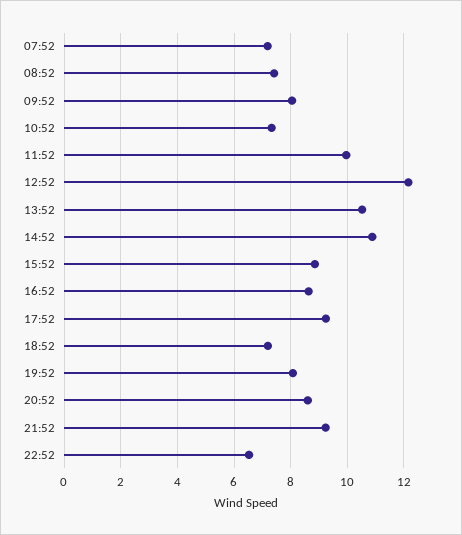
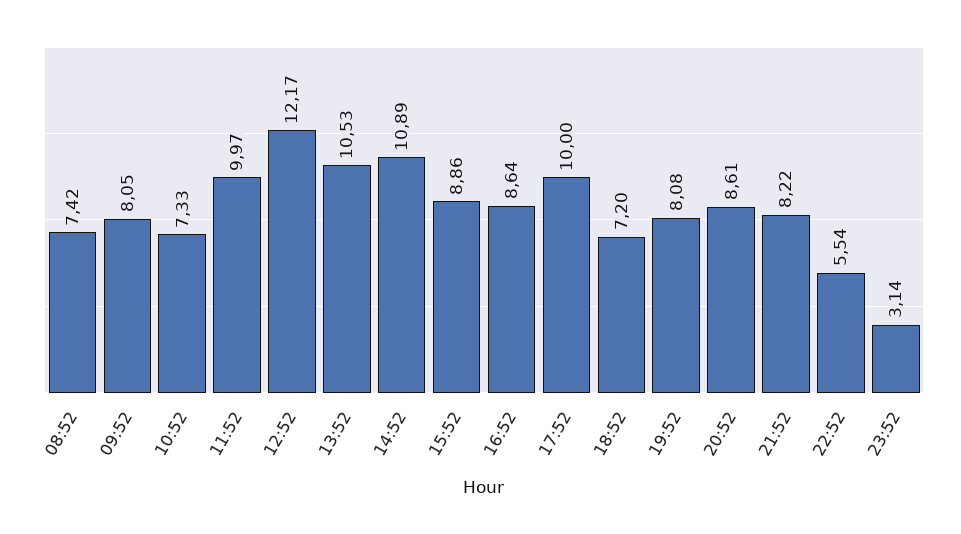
07:52: 7.25 -> none
17:52: 9.25 -> 10
21:52: 9.25 -> 8.22
22:52: 6.5 -> 5.54
23:52: none -> 3.14

